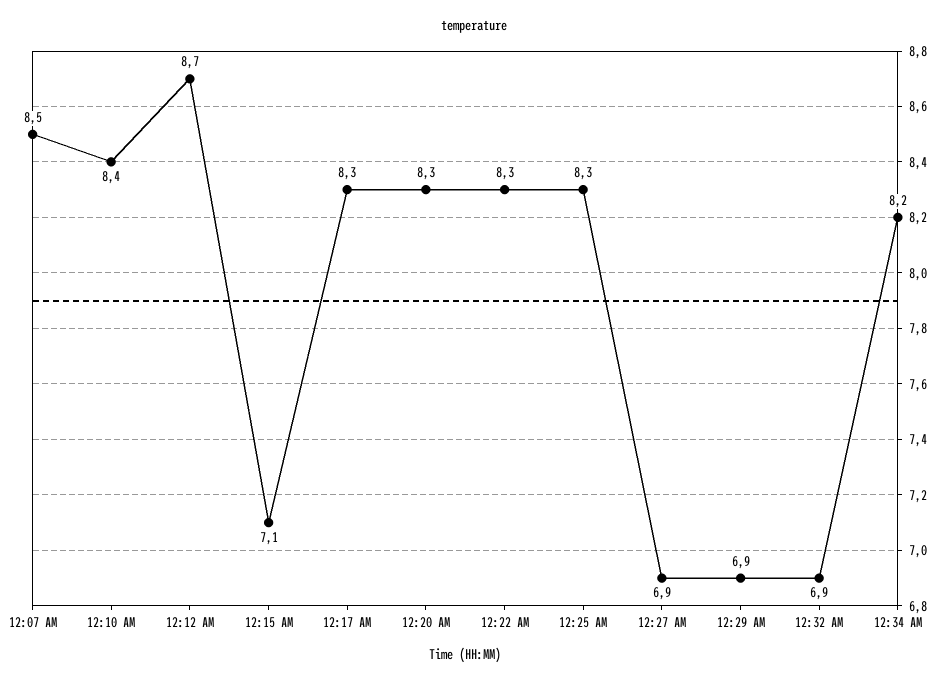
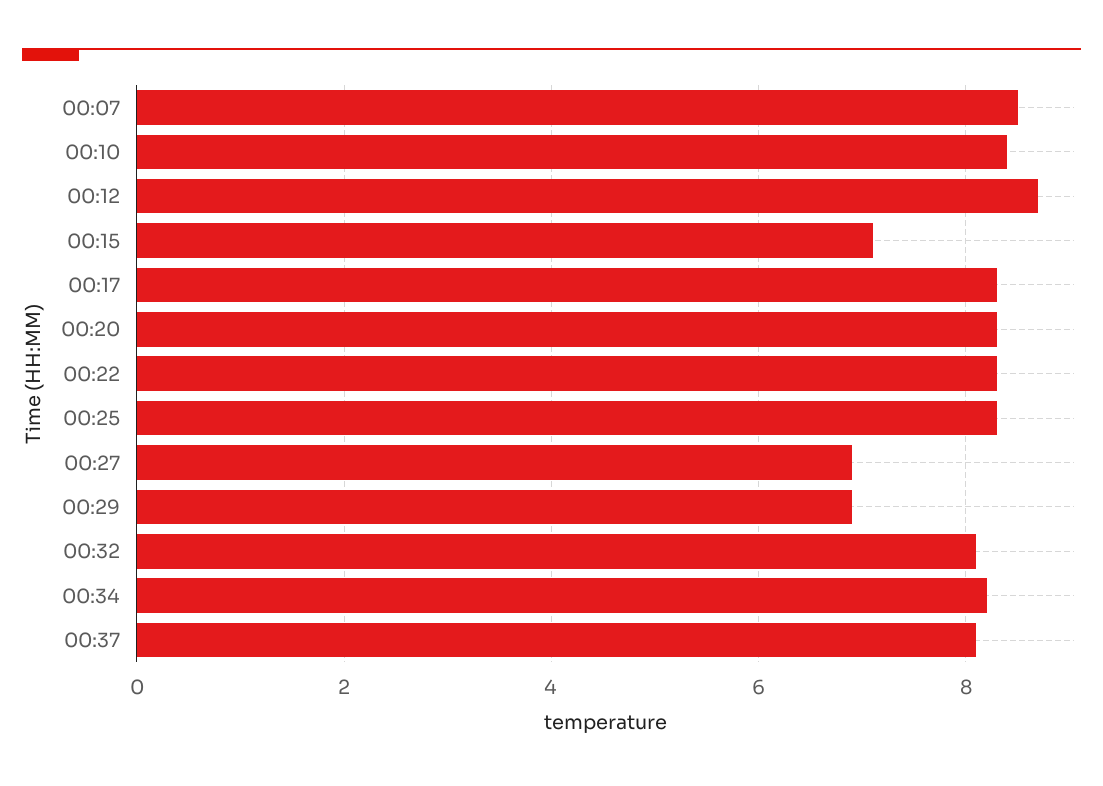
12:32 AM: 6.9 -> 8
00:37: none -> 8

